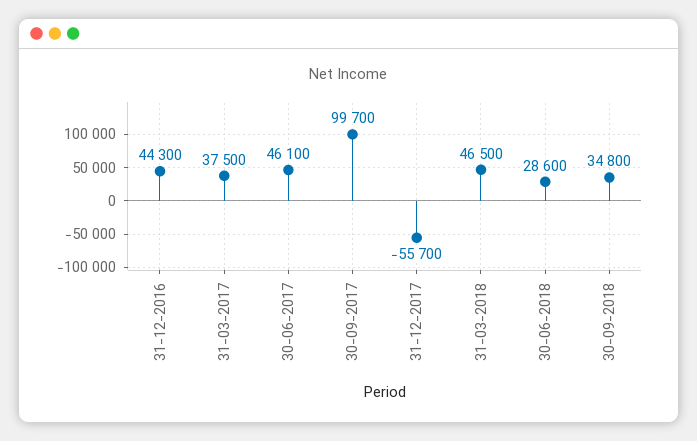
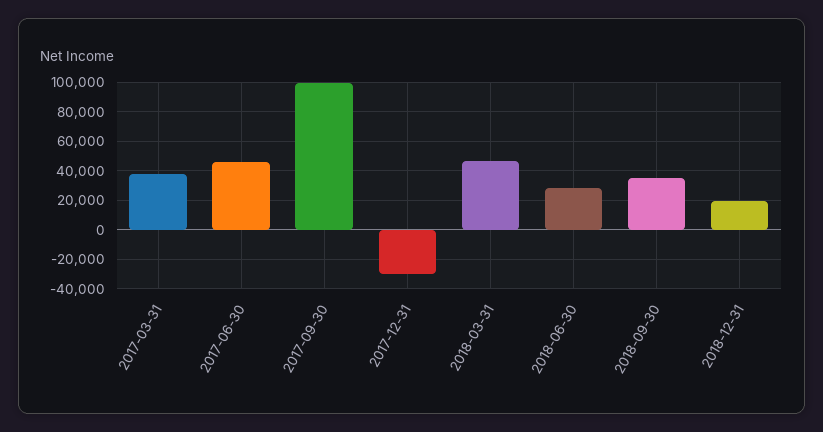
31-12-2016: 44300 -> none
31-12-2017: -55700 -> -30000
2018-12-31: none -> 20000

